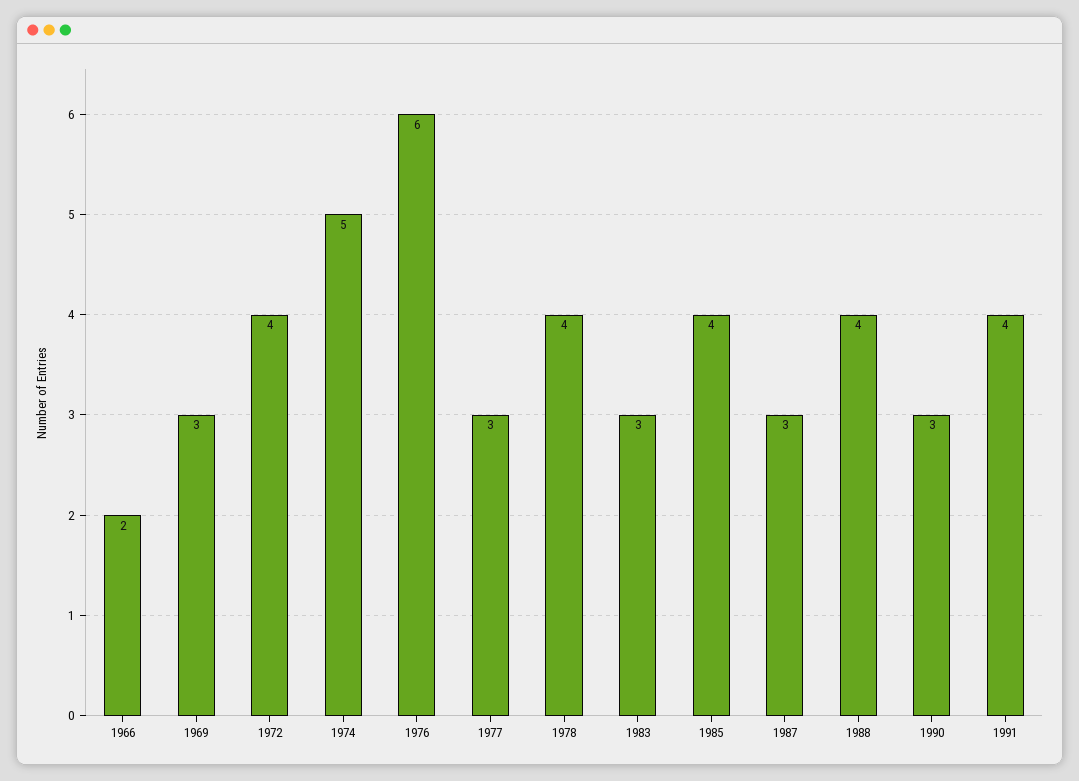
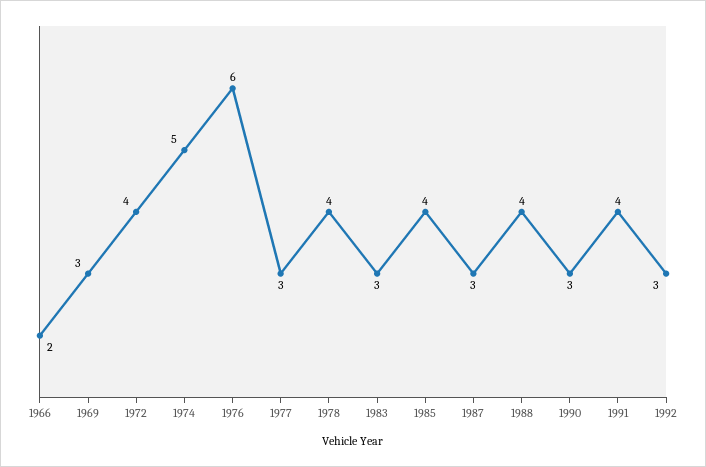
1992: none -> 3

